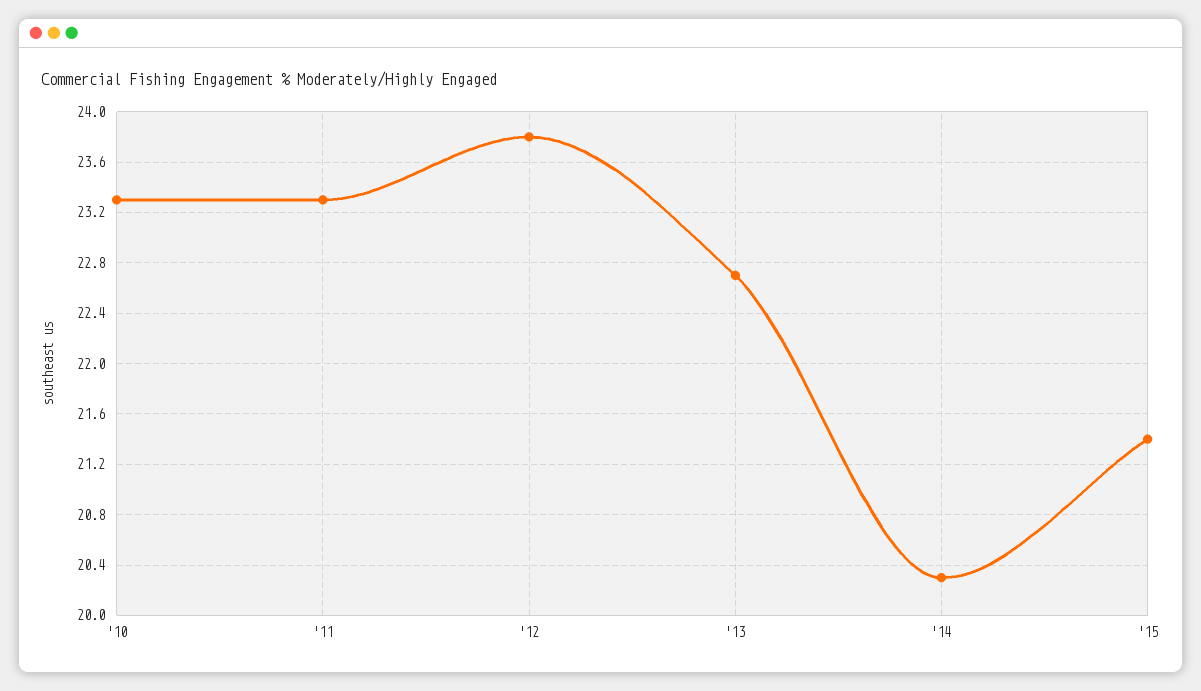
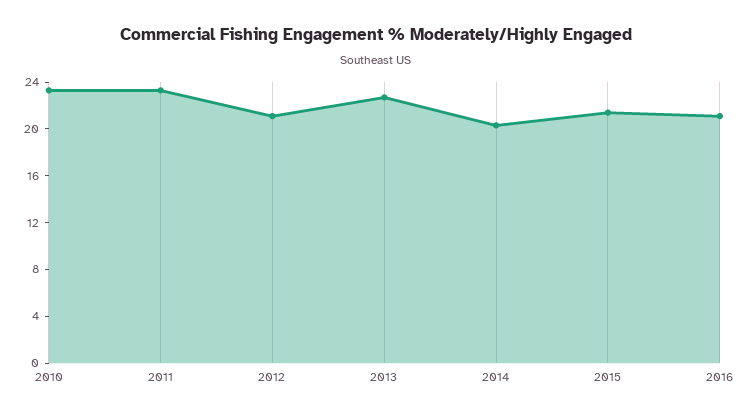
'12: 23.8 -> 21
2016: none -> 21

